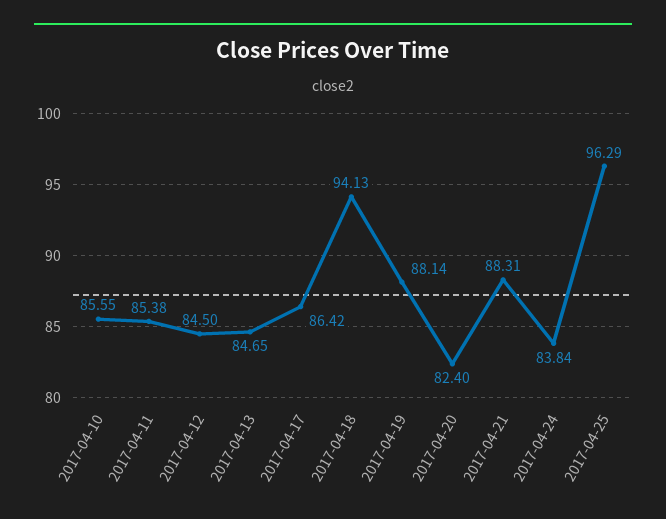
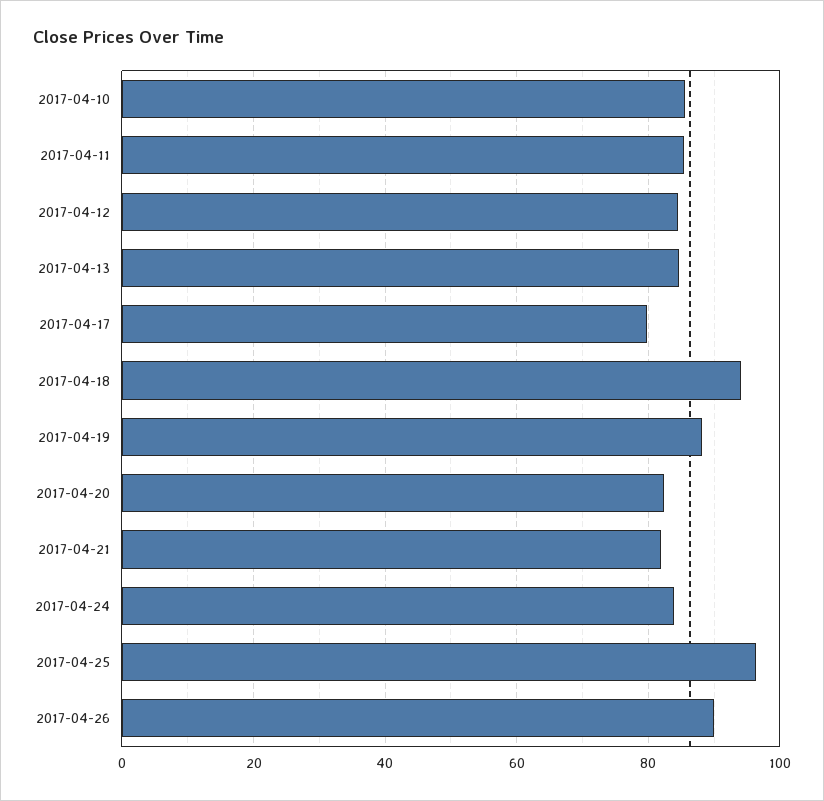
2017-04-17: 86.42 -> 80
2017-04-21: 88.31 -> 82
2017-04-26: none -> 90

